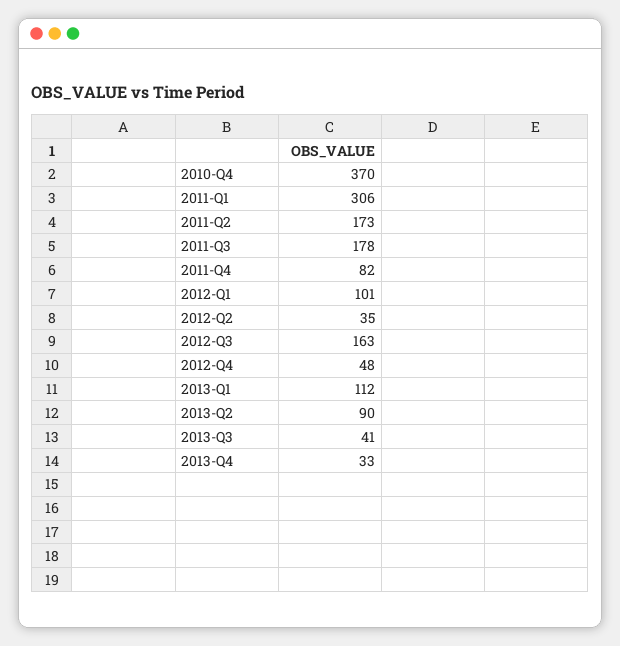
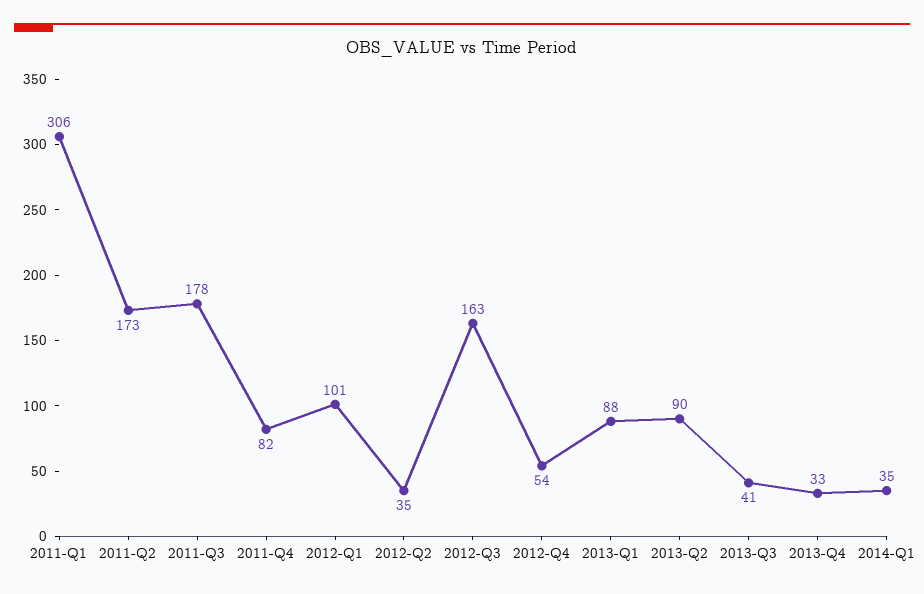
2010-Q4: 370 -> none
2012-Q4: 48 -> 54
2013-Q1: 112 -> 88
2014-Q1: none -> 35

